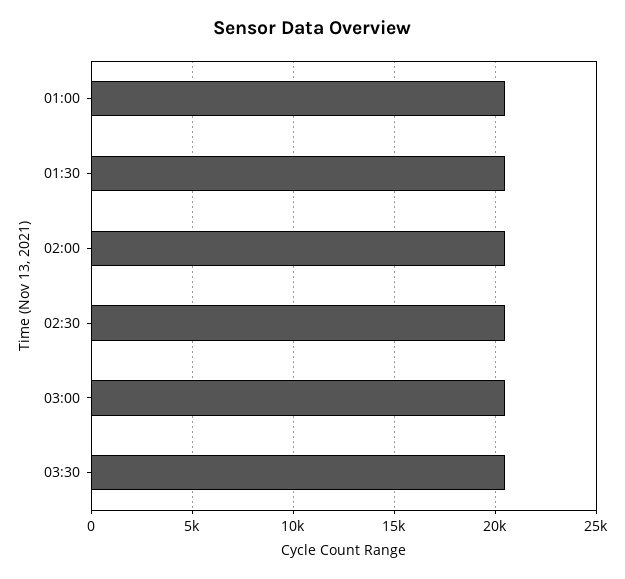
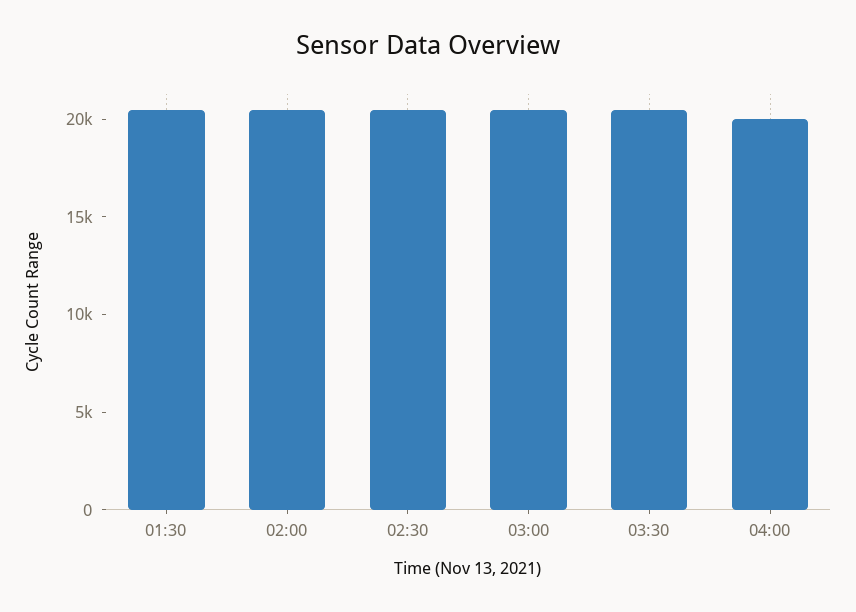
01:00: 20500 -> none
04:00: none -> 20000

